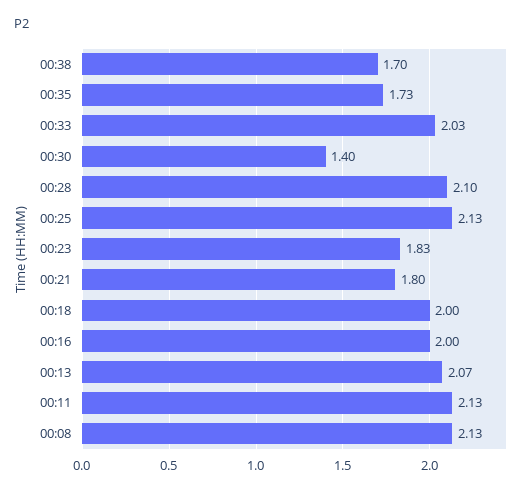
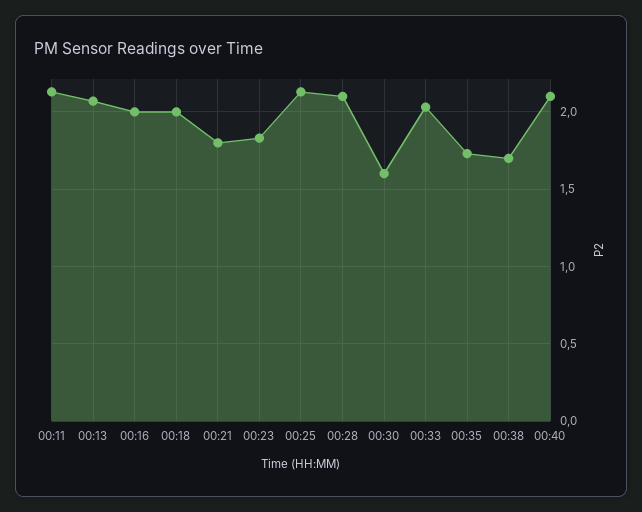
00:30: 1.4 -> 1.6
00:08: 2.13 -> none
00:40: none -> 2.1

